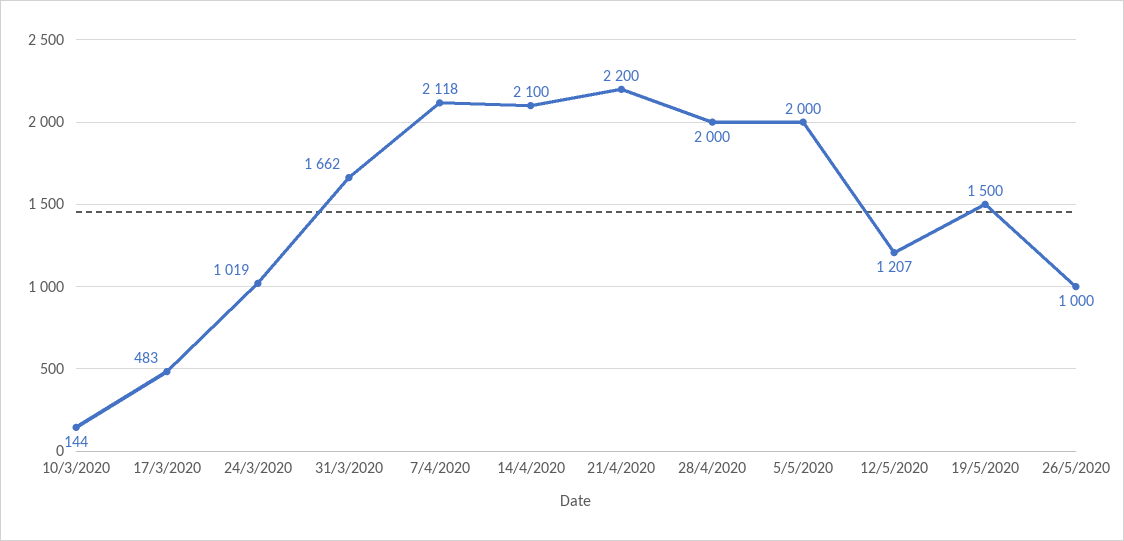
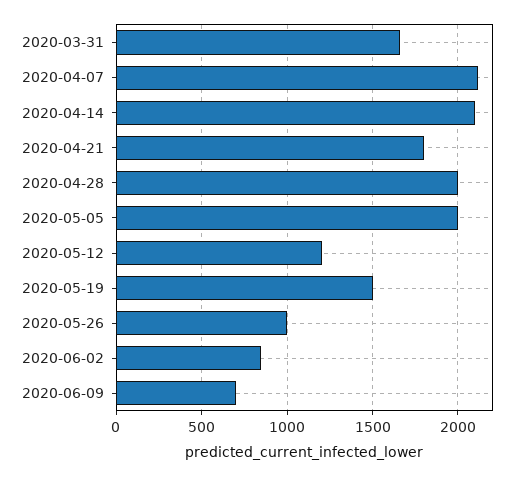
10/3/2020: 144 -> none
17/3/2020: 483 -> none
24/3/2020: 1019 -> none
21/4/2020: 2200 -> 1800
2020-06-02: none -> 850
2020-06-09: none -> 700

